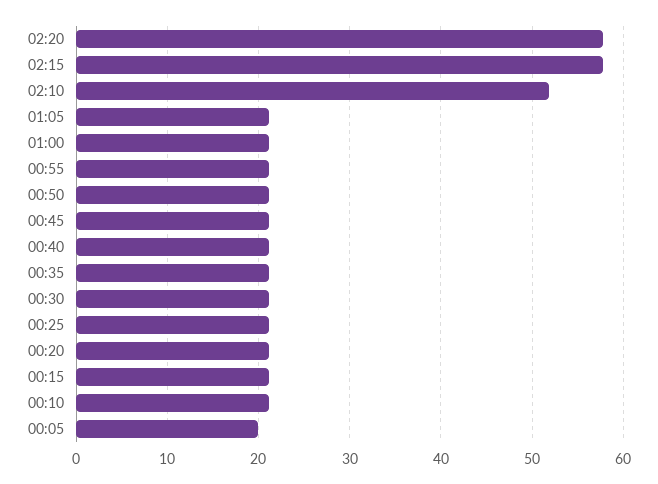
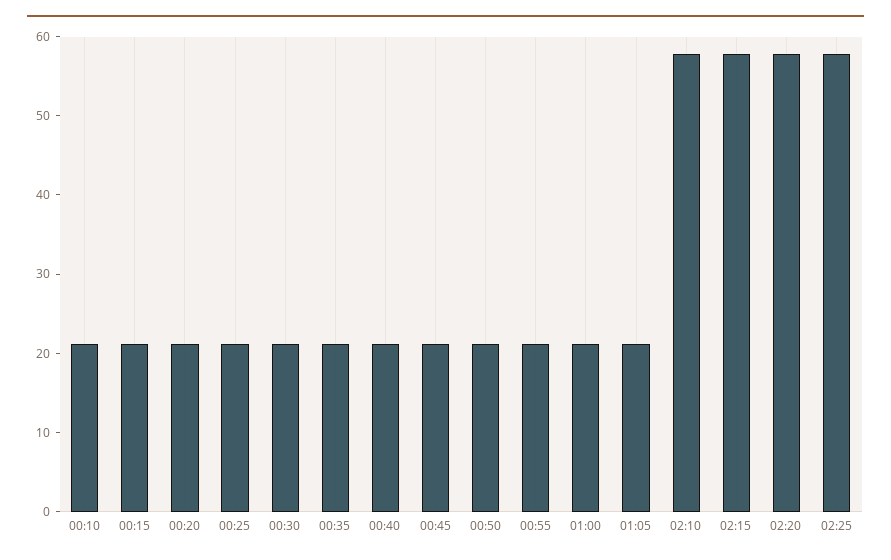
02:10: 52 -> 58
00:05: 20 -> none
02:25: none -> 58

